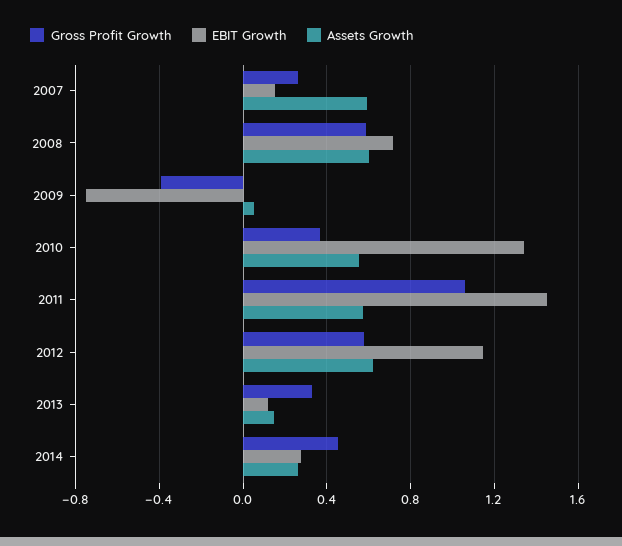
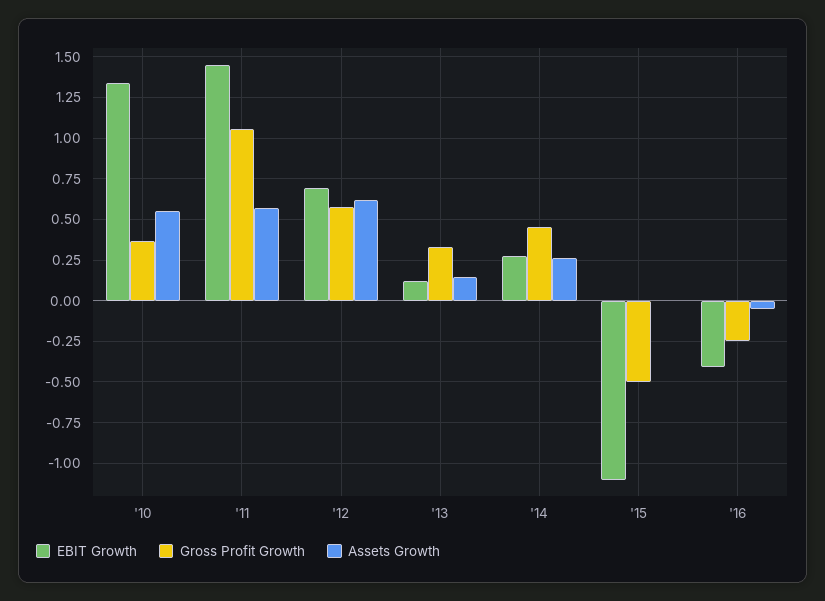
Gross Profit Growth, 2007: 0.25 -> none
EBIT Growth, 2007: 0.15 -> none
Assets Growth, 2007: 0.6 -> none
Gross Profit Growth, 2008: 0.6 -> none
EBIT Growth, 2008: 0.7 -> none
Assets Growth, 2008: 0.6 -> none
Gross Profit Growth, 2009: -0.4 -> none
EBIT Growth, 2009: -0.75 -> none
Assets Growth, 2009: 0.05 -> none
EBIT Growth, 2012: 1.15 -> 0.7
EBIT Growth, '15: none -> -1.1
Gross Profit Growth, '15: none -> -0.5
Assets Growth, '15: none -> 0
EBIT Growth, '16: none -> -0.4
Gross Profit Growth, '16: none -> -0.25
Assets Growth, '16: none -> -0.05

